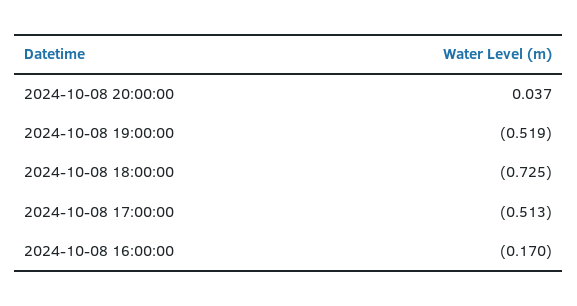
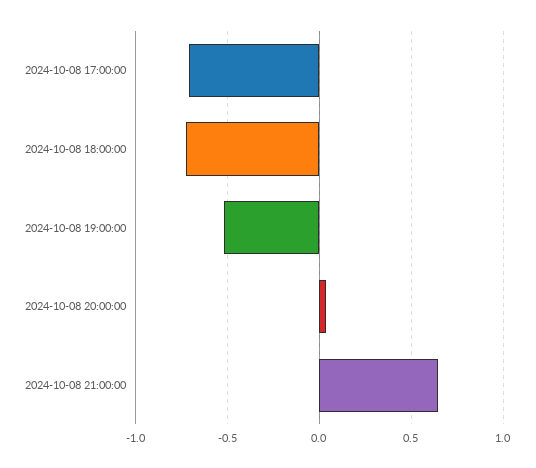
2024-10-08 17:00:00: -0.513 -> -0.7
2024-10-08 16:00:00: -0.17 -> none
2024-10-08 21:00:00: none -> 0.65

